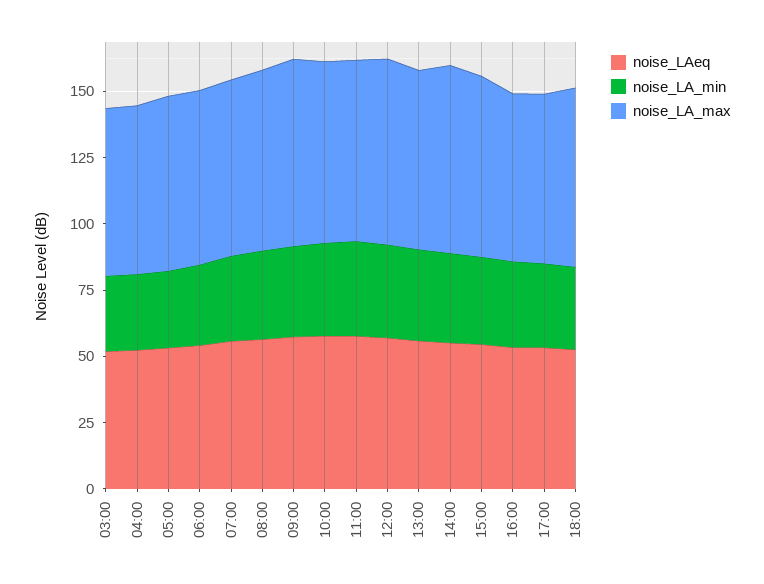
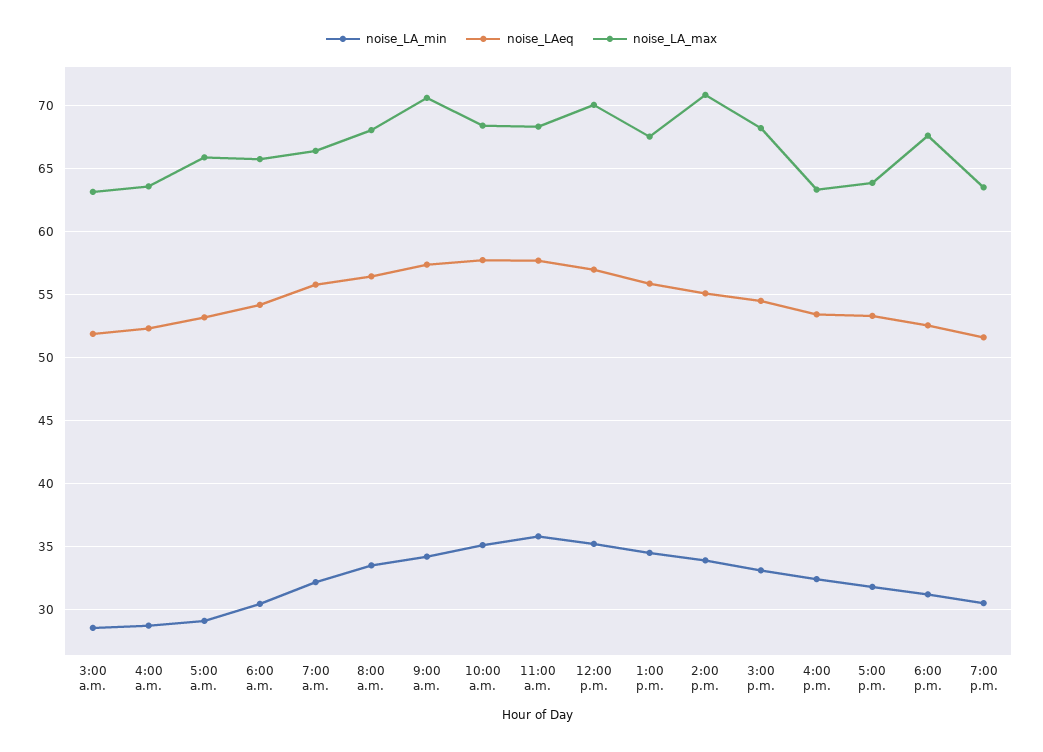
noise_LA_min, 7:00 p.m.: none -> 30.5
noise_LAeq, 7:00 p.m.: none -> 51.5
noise_LA_max, 7:00 p.m.: none -> 63.5

